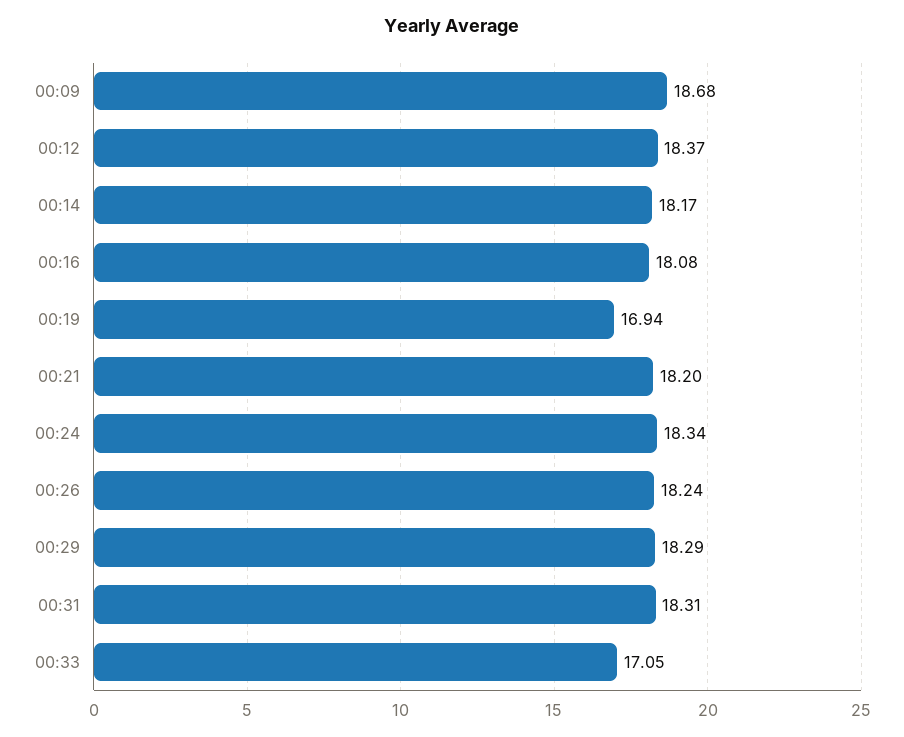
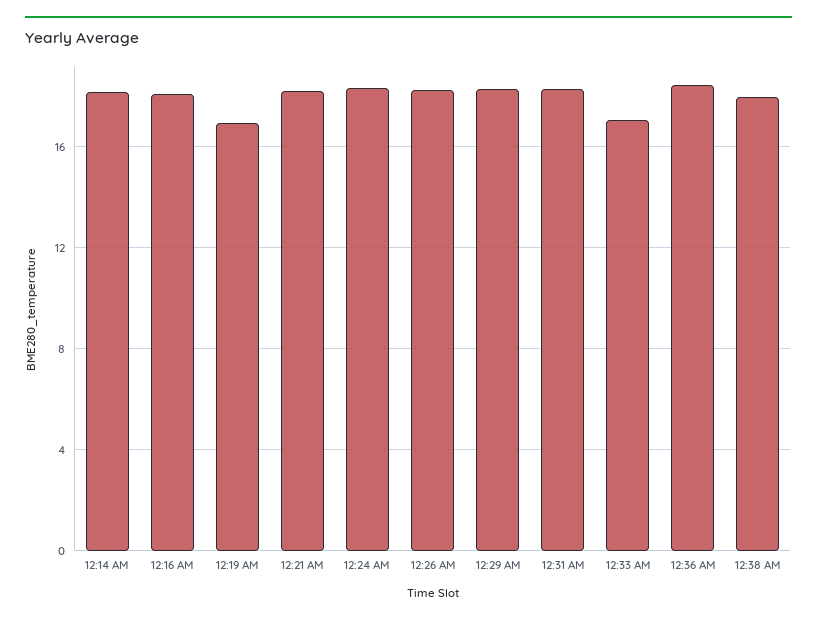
00:09: 18.68 -> none
00:12: 18.37 -> none
12:36 AM: none -> 18.5
12:38 AM: none -> 18

